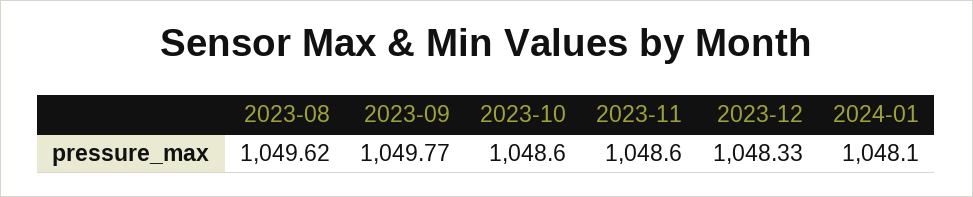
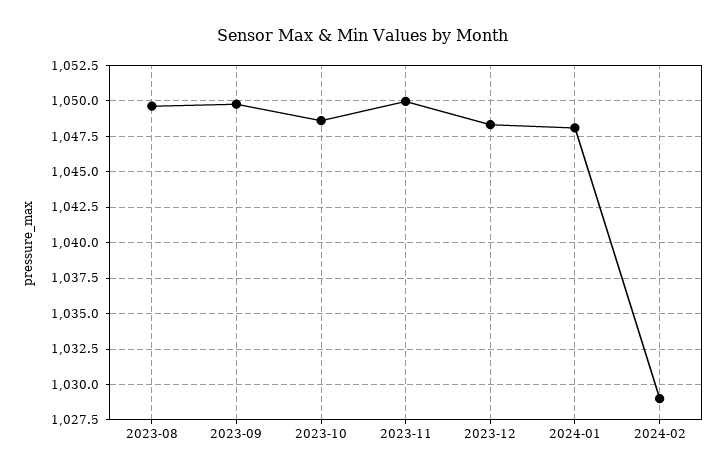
2023-11: 1048.6 -> 1050
2024-02: none -> 1029

